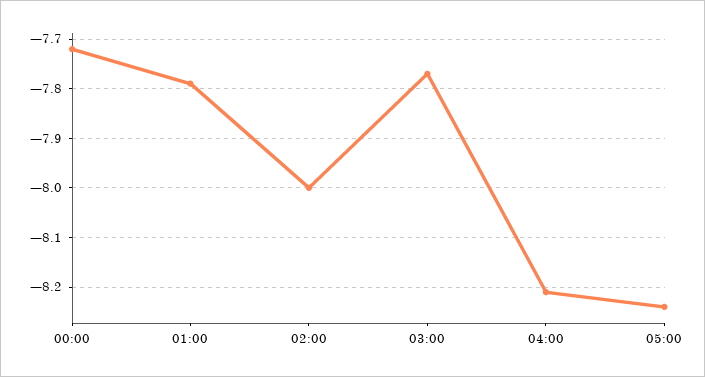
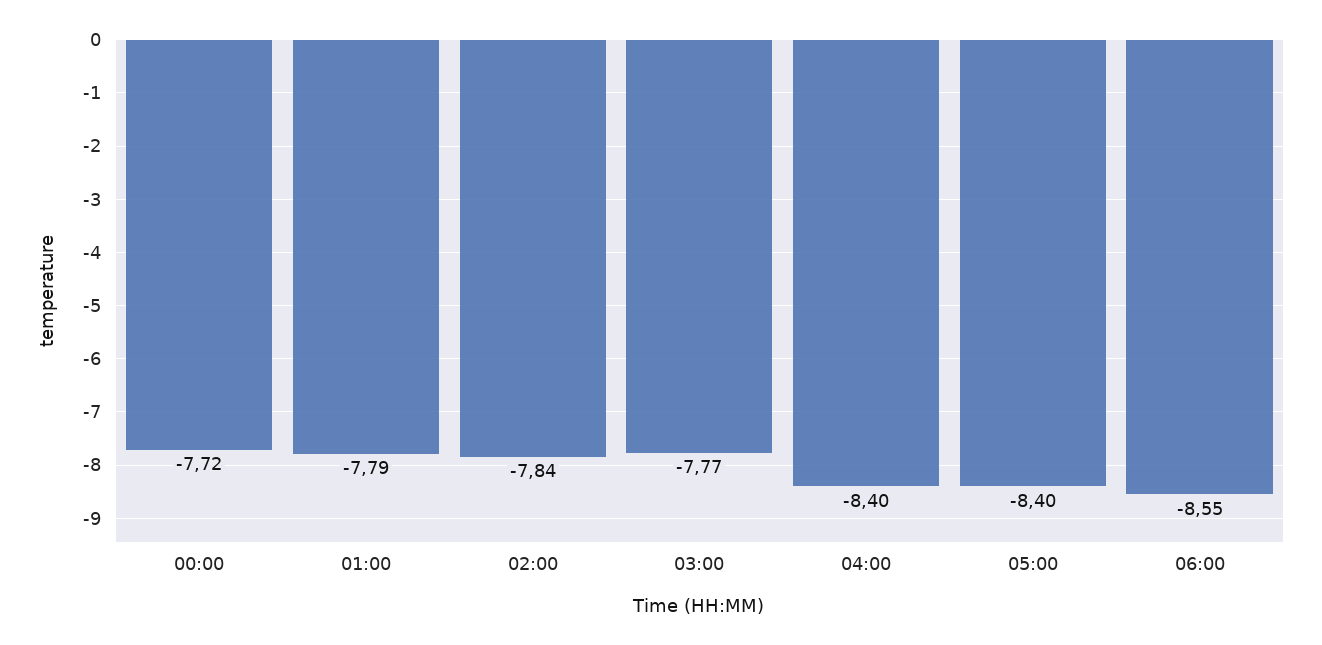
02:00: -8 -> -7.84
04:00: -8.2 -> -8.4
05:00: -8.25 -> -8.4
06:00: none -> -8.55

